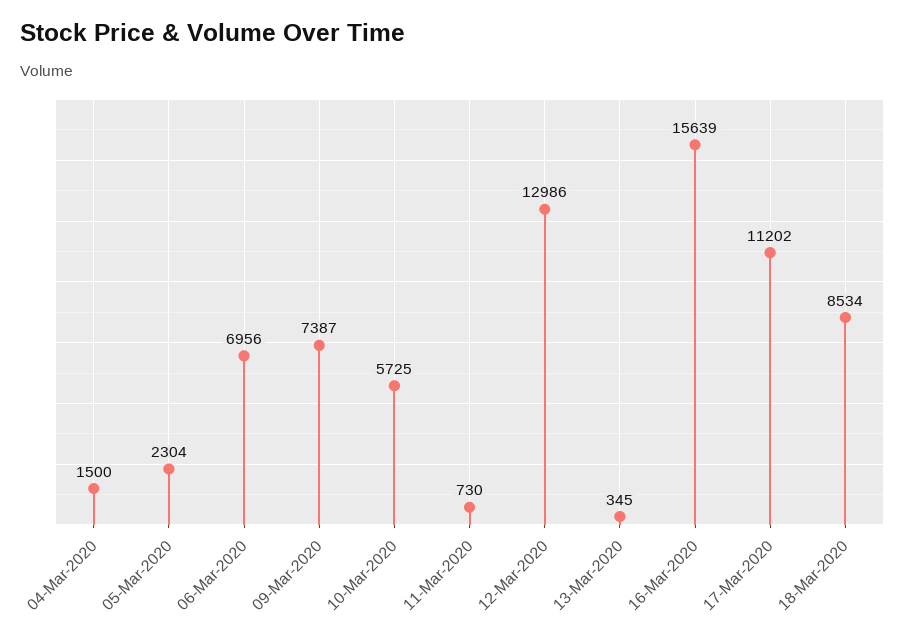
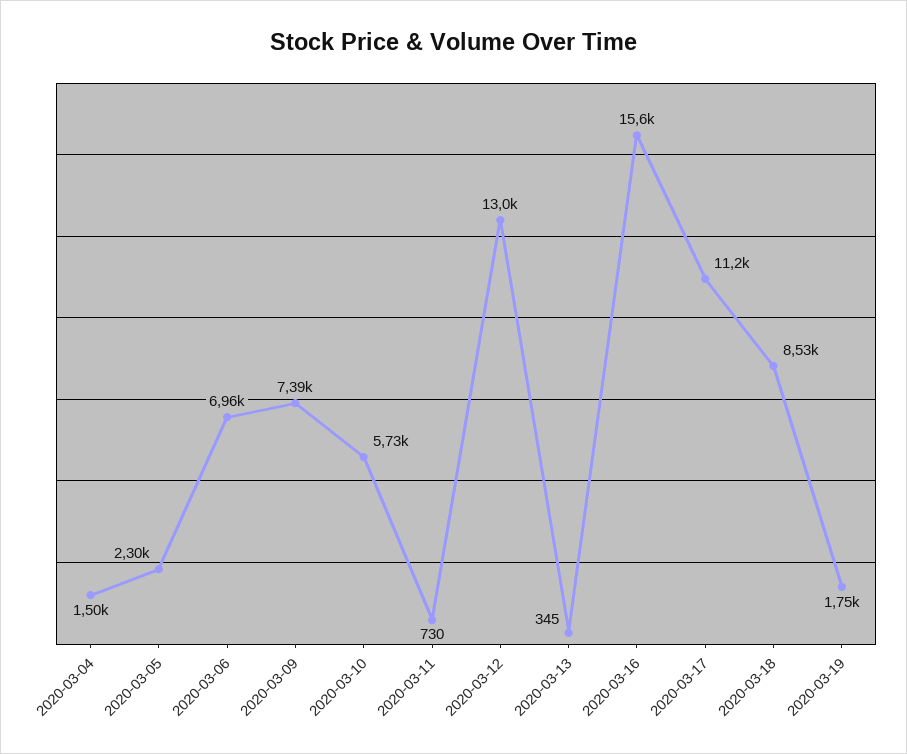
2020-03-19: none -> 1750

